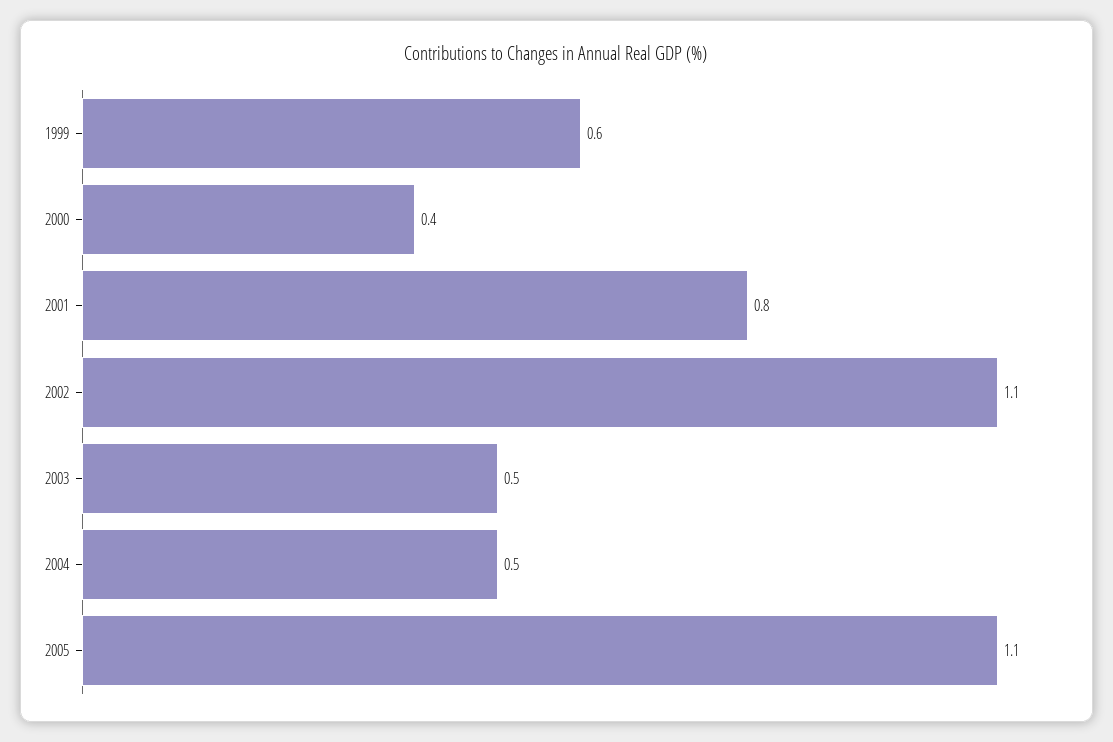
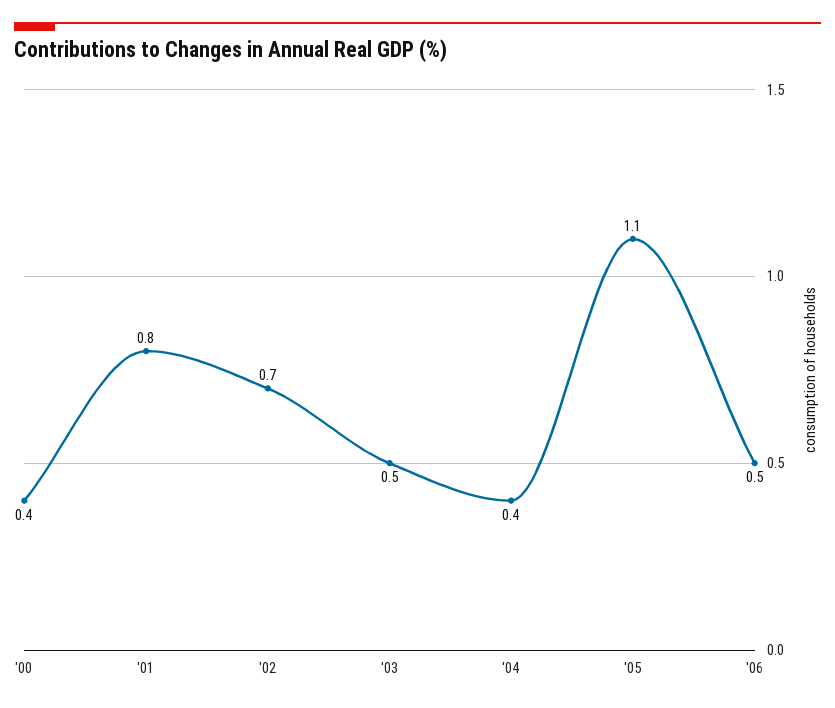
1999: 0.6 -> none
2002: 1.1 -> 0.7
2004: 0.5 -> 0.4
'06: none -> 0.5

